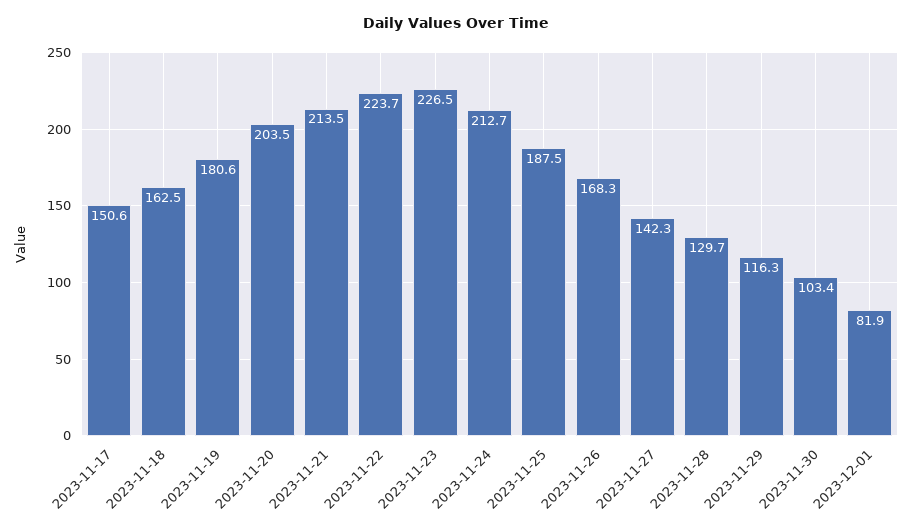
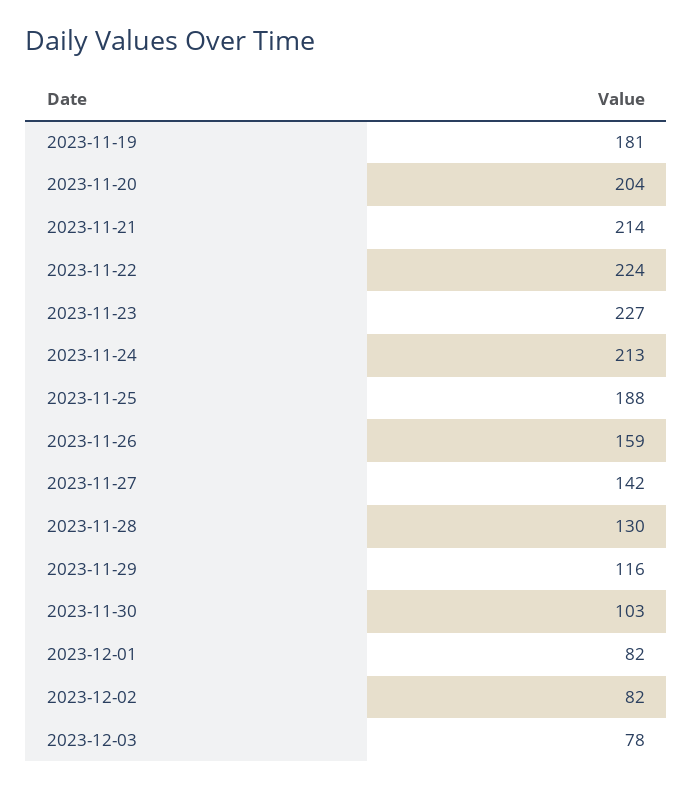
2023-11-17: 150.6 -> none
2023-11-18: 162.5 -> none
2023-11-26: 168.3 -> 159
2023-12-02: none -> 82
2023-12-03: none -> 78

